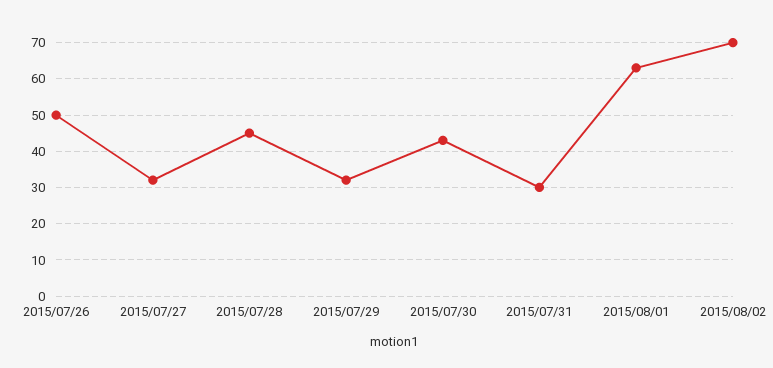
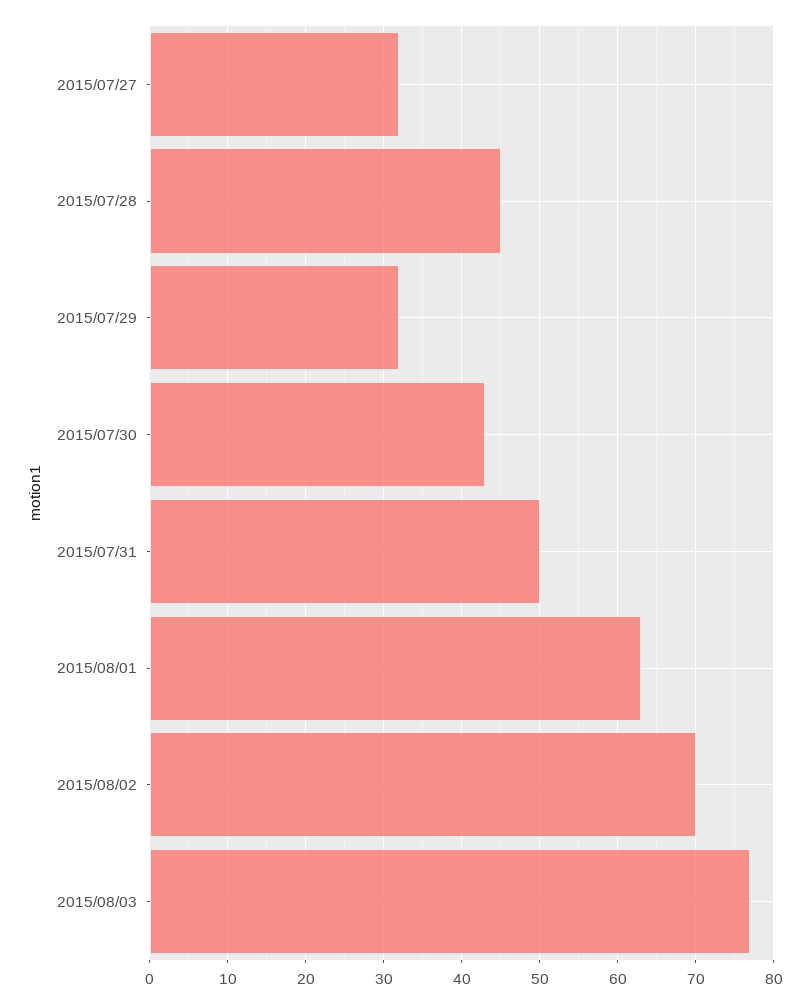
2015/07/26: 50 -> none
2015/07/31: 30 -> 50
2015/08/03: none -> 77

